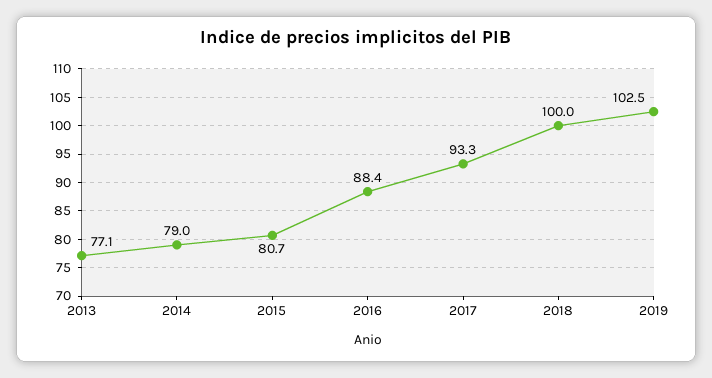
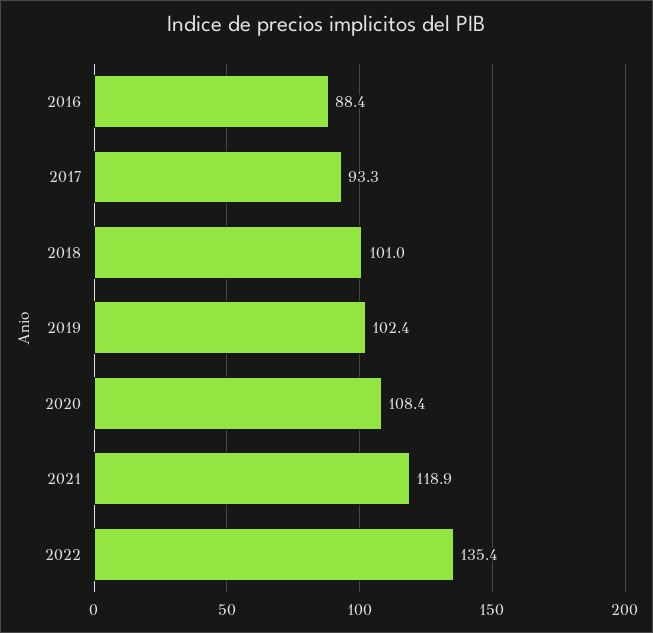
2013: 77.1 -> none
2014: 79 -> none
2015: 80.7 -> none
2018: 100 -> 101
2019: 102.5 -> 102.4
2020: none -> 108.4
2021: none -> 118.9
2022: none -> 135.4

